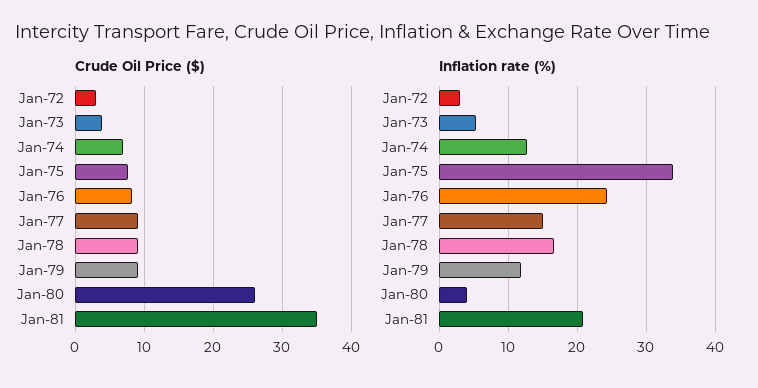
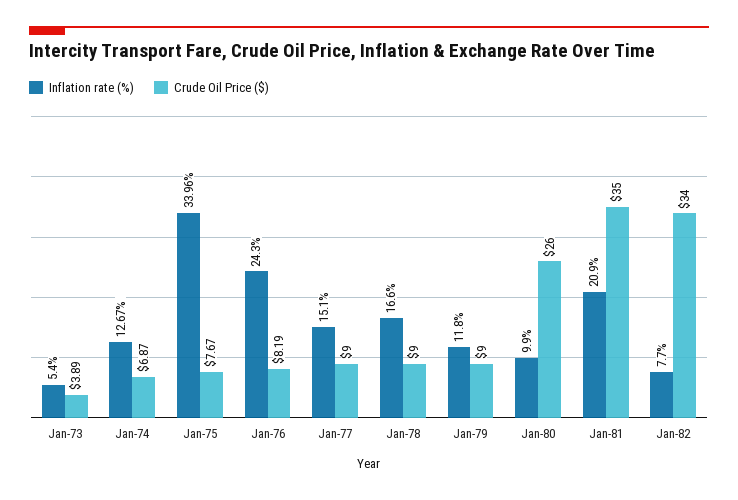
Crude Oil Price ($), Jan-72: 3 -> none
Inflation rate (%), Jan-72: 3 -> none
Inflation rate (%), Jan-80: 4 -> 9.9
Inflation rate (%), Jan-82: none -> 7.7
Crude Oil Price ($), Jan-82: none -> 34

